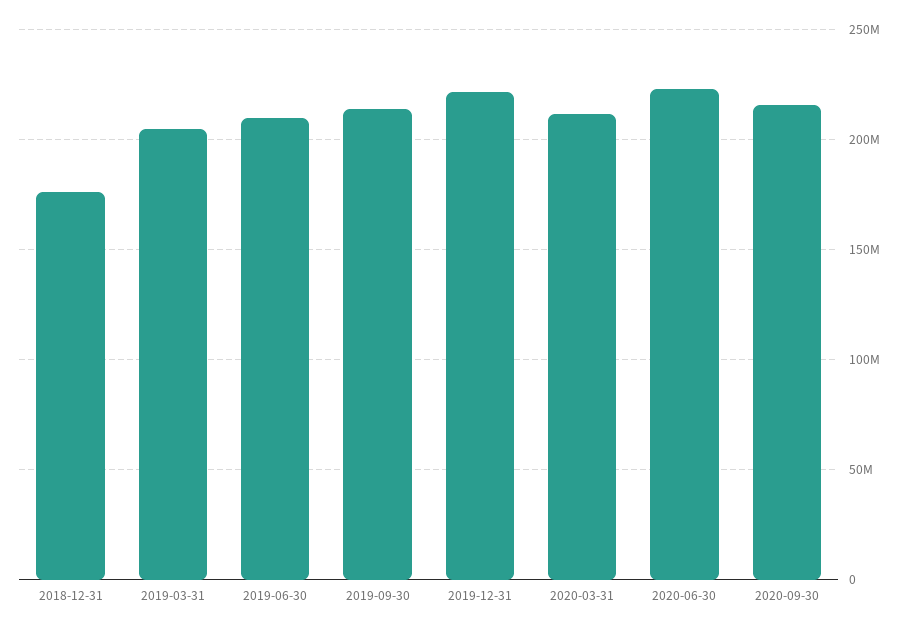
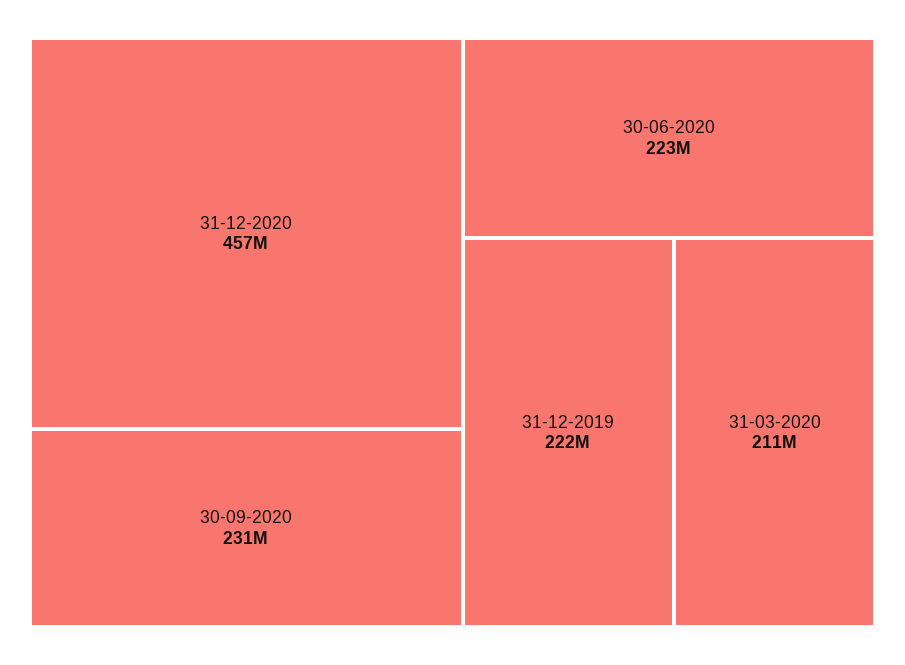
2018-12-31: 175000000 -> none
2019-03-31: 205000000 -> none
2019-06-30: 210000000 -> none
2019-09-30: 215000000 -> none
2020-09-30: 215000000 -> 231000000
31-12-2020: none -> 457000000

